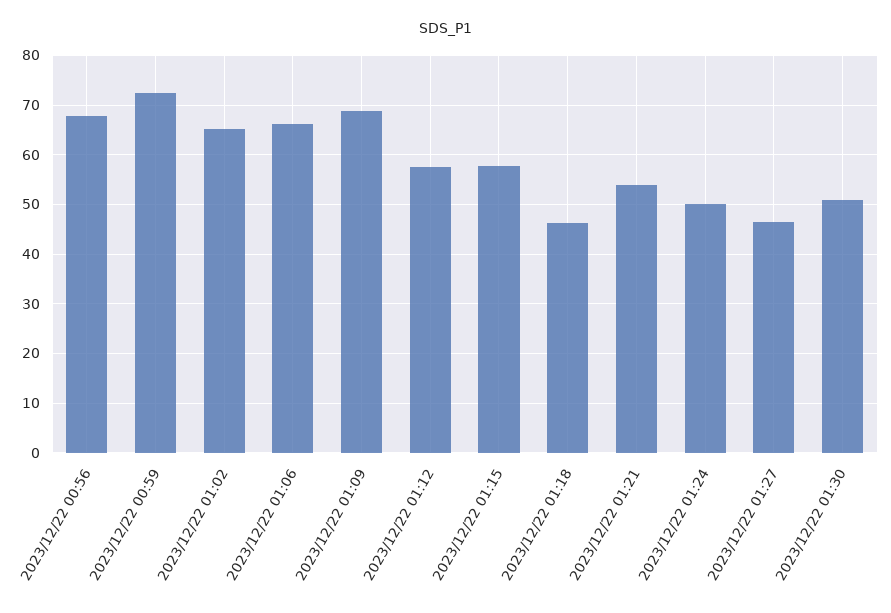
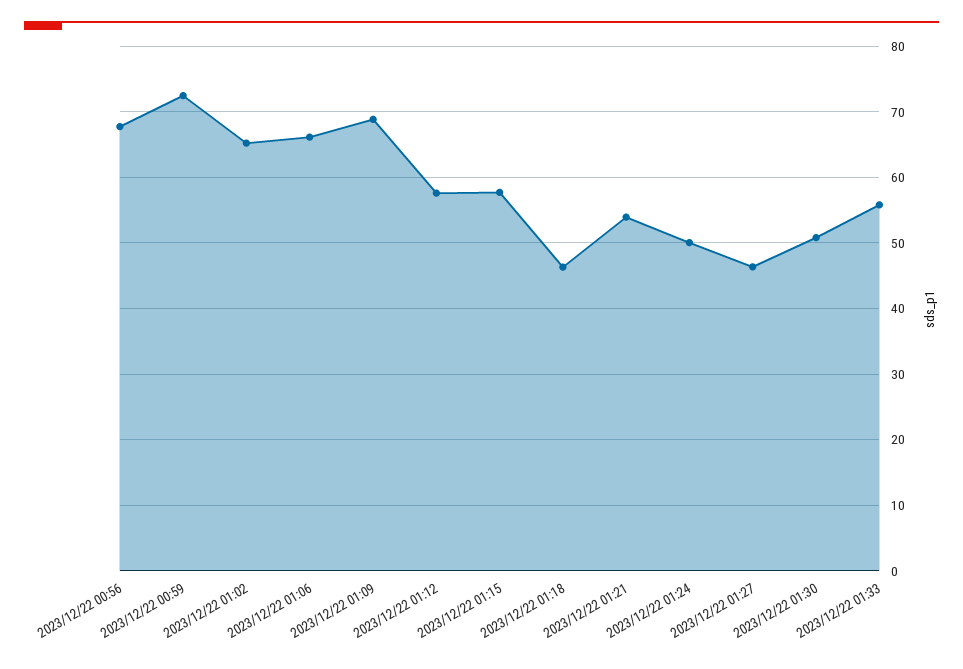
2023/12/22 01:33: none -> 56

